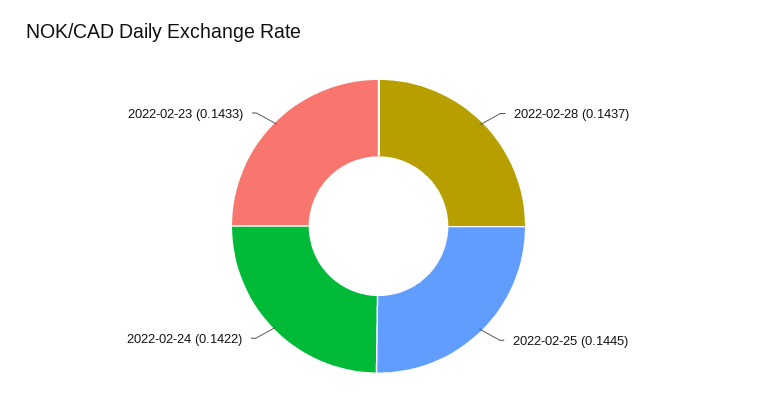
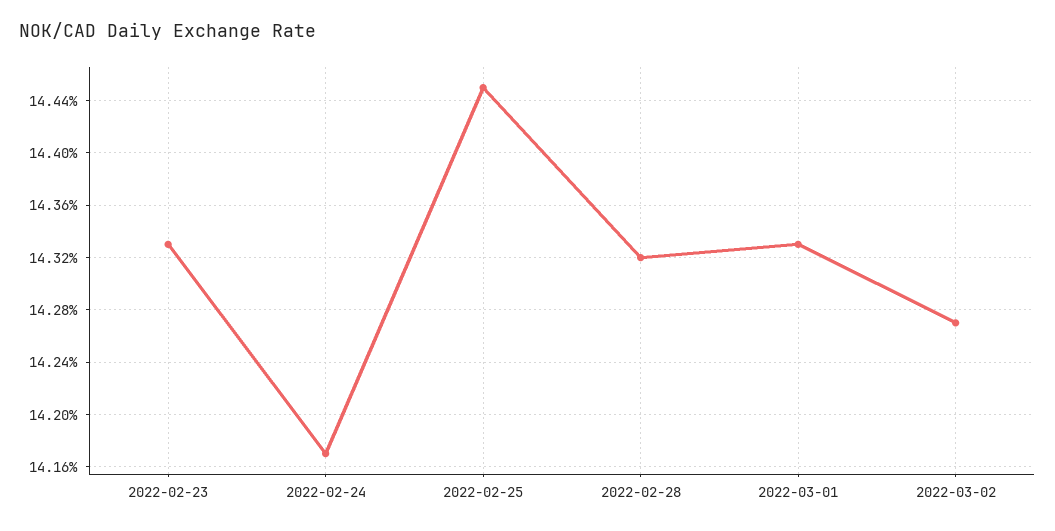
2022-02-28: 0.1437 -> 0.1432
2022-02-24: 0.1422 -> 0.1417
2022-03-01: none -> 0.1433
2022-03-02: none -> 0.1427

